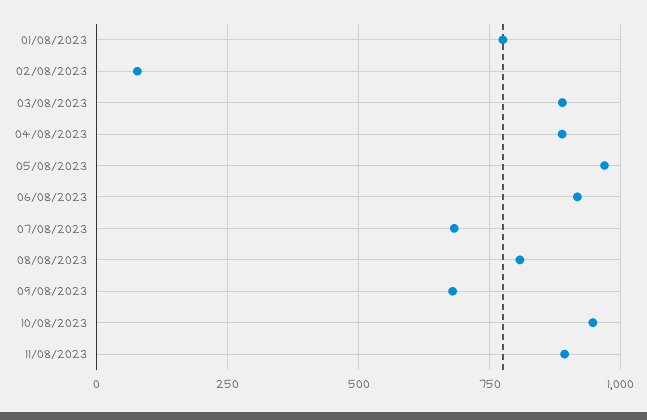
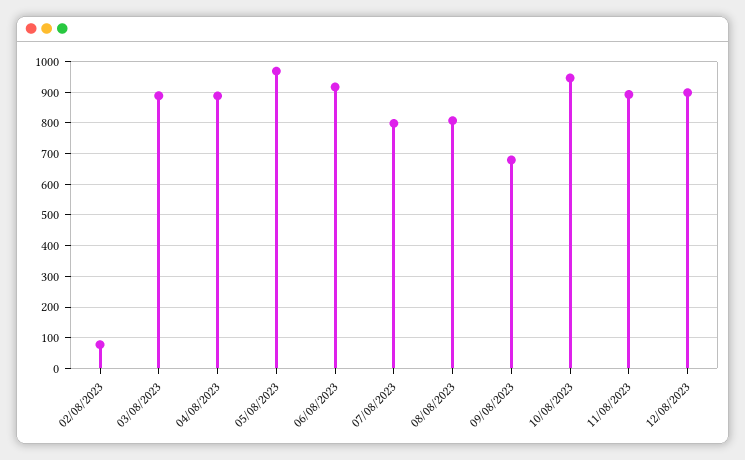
01/08/2023: 775 -> none
07/08/2023: 675 -> 800
12/08/2023: none -> 900

